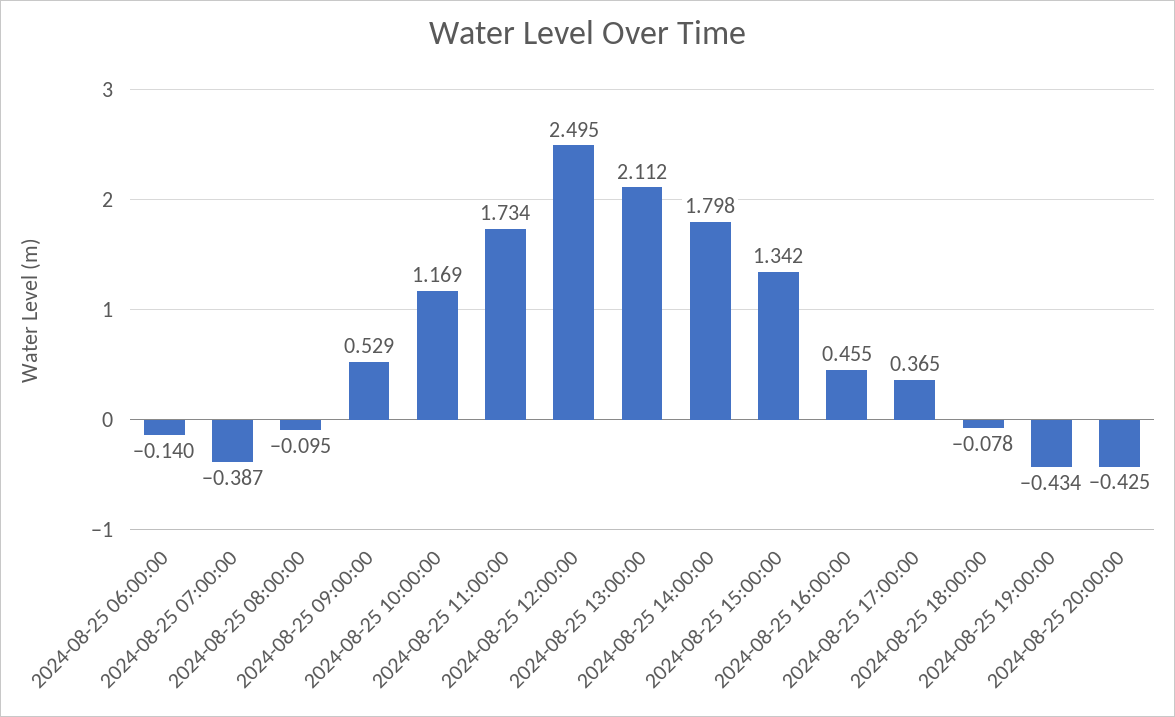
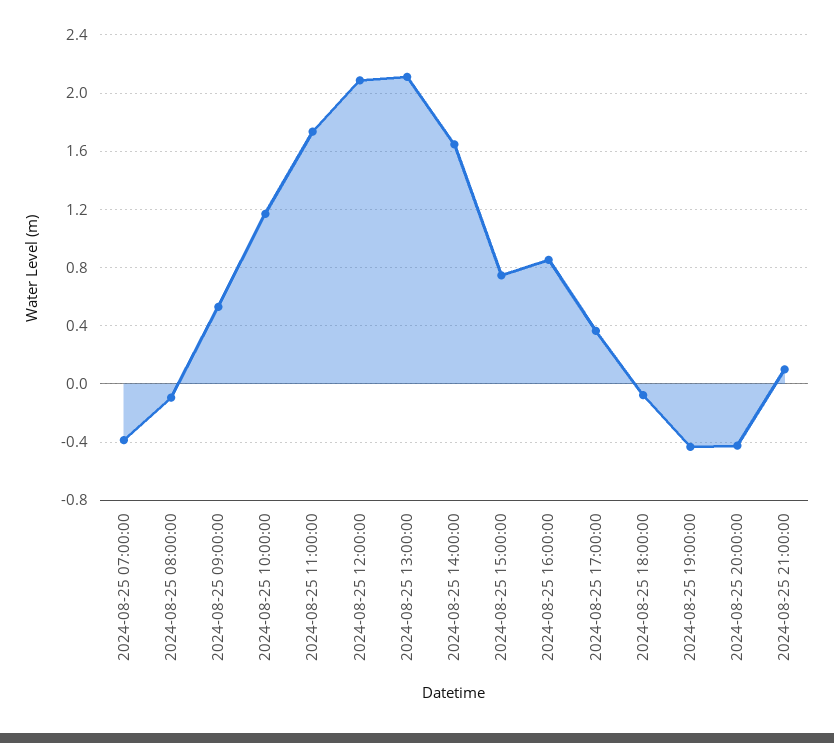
2024-08-25 06:00:00: -0.14 -> none
2024-08-25 12:00:00: 2.495 -> 2.1
2024-08-25 14:00:00: 1.798 -> 1.65
2024-08-25 15:00:00: 1.342 -> 0.75
2024-08-25 16:00:00: 0.455 -> 0.85
2024-08-25 21:00:00: none -> 0.1

